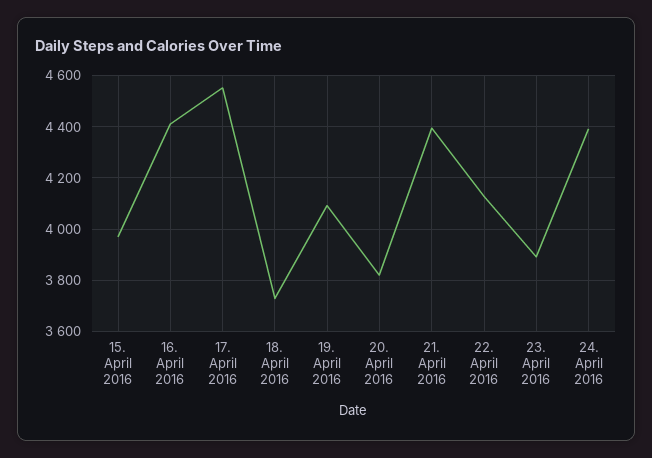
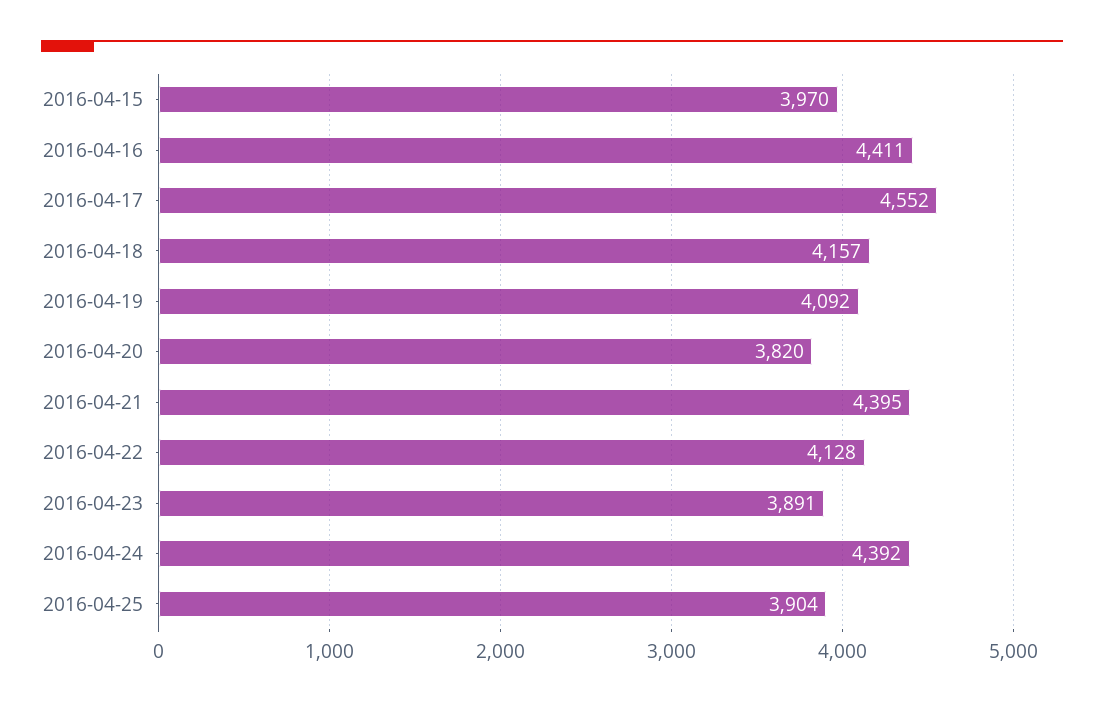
18. April 2016: 3725 -> 4157
2016-04-25: none -> 3904

